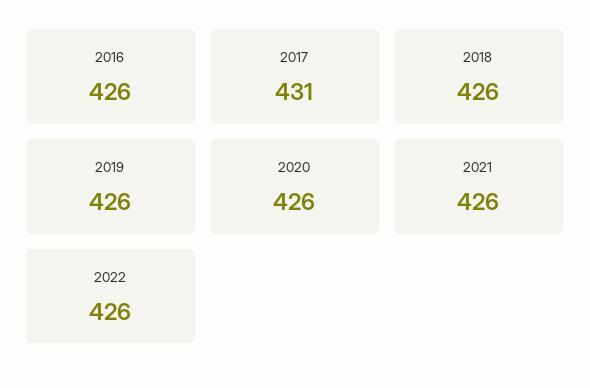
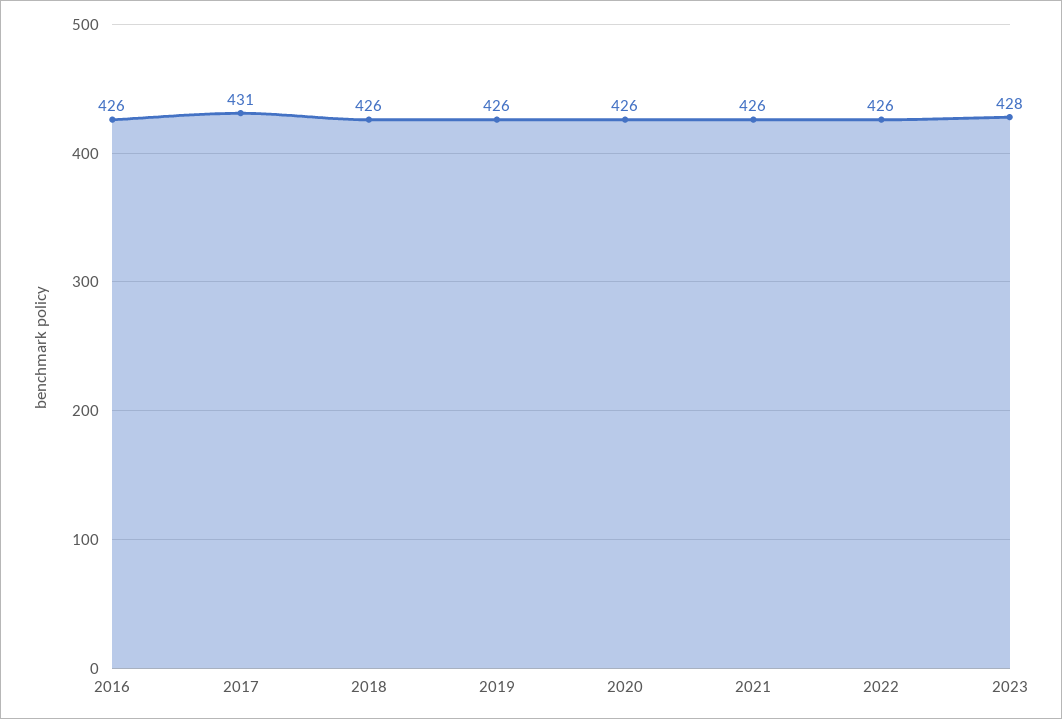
2023: none -> 428

